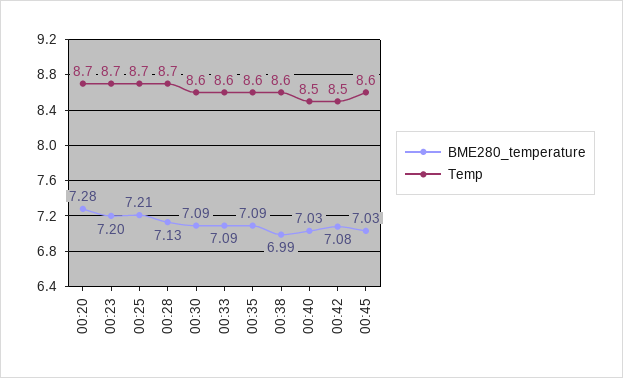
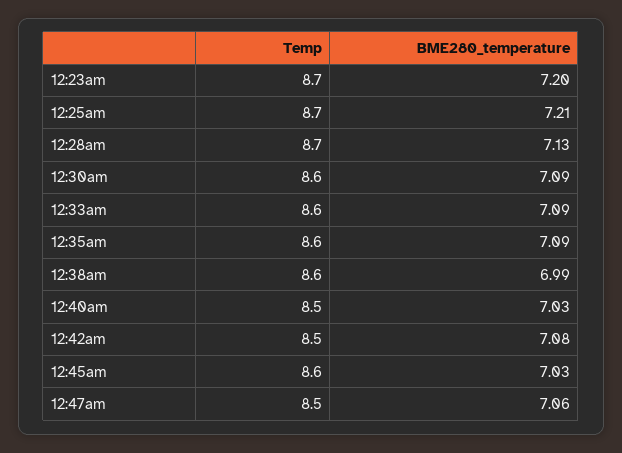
BME280_temperature, 00:20: 7.28 -> none
Temp, 00:20: 8.7 -> none
Temp, 12:47am: none -> 8.5
BME280_temperature, 12:47am: none -> 7.06

